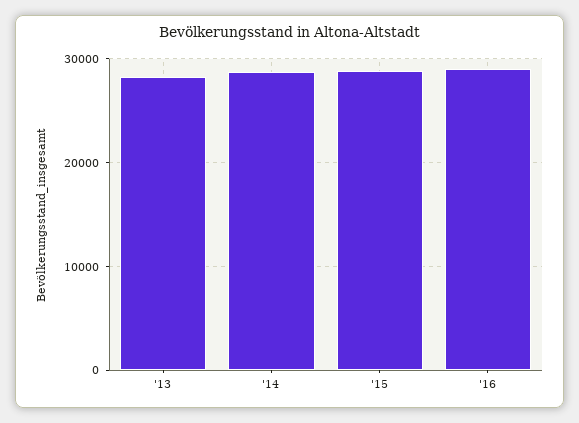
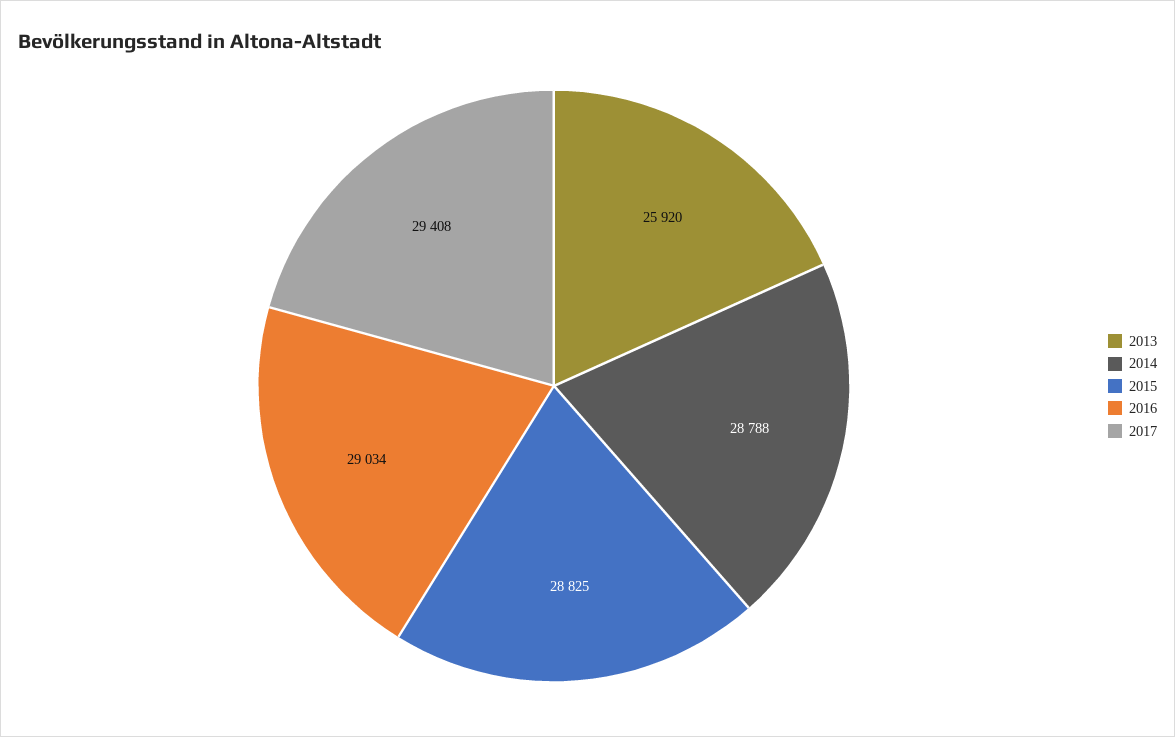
'13: 28000 -> 25920
2017: none -> 29408

